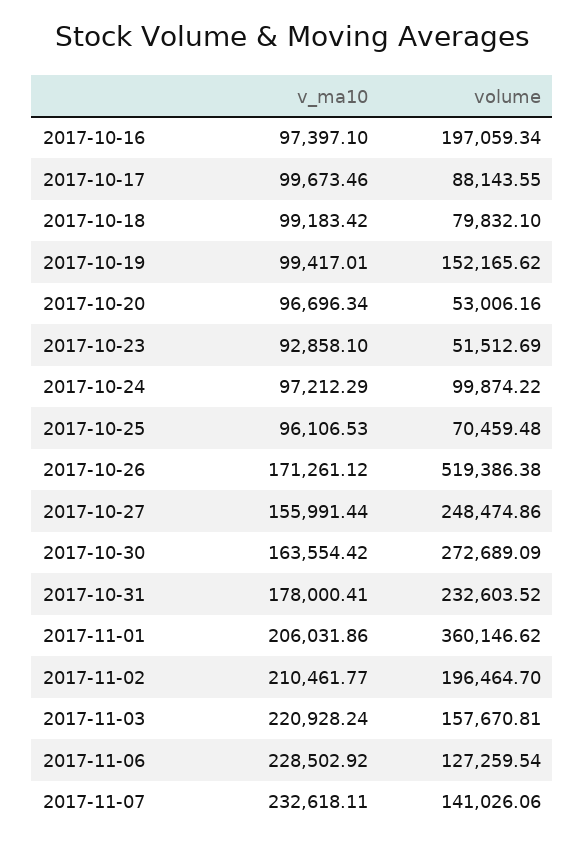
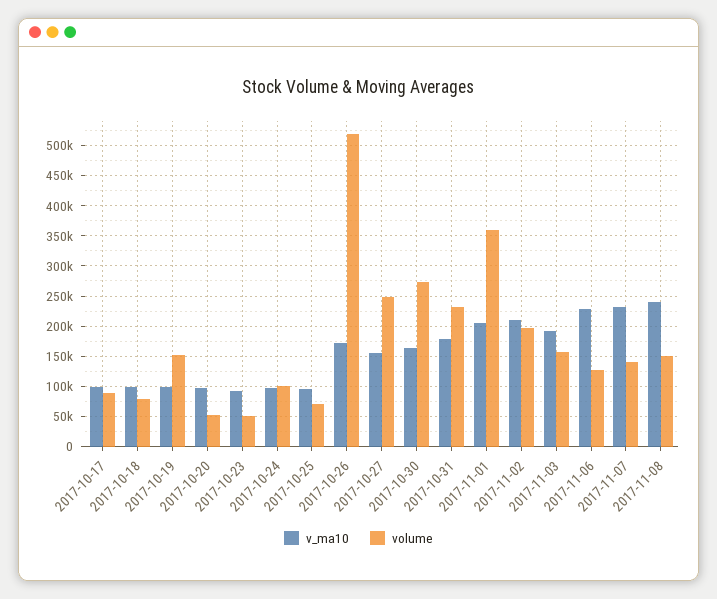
v_ma10, 2017-10-16: 97397.1 -> none
volume, 2017-10-16: 197059.34 -> none
v_ma10, 2017-11-03: 220928.24 -> 190000
v_ma10, 2017-11-08: none -> 240000
volume, 2017-11-08: none -> 150000

